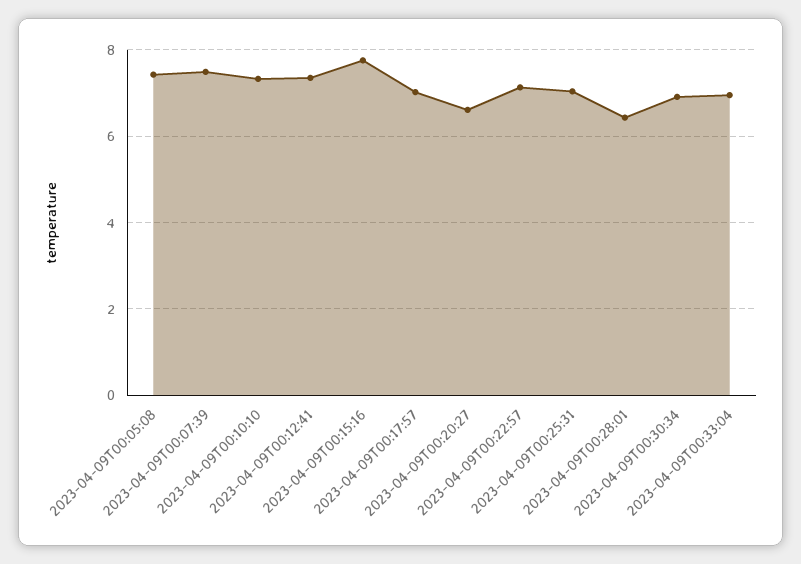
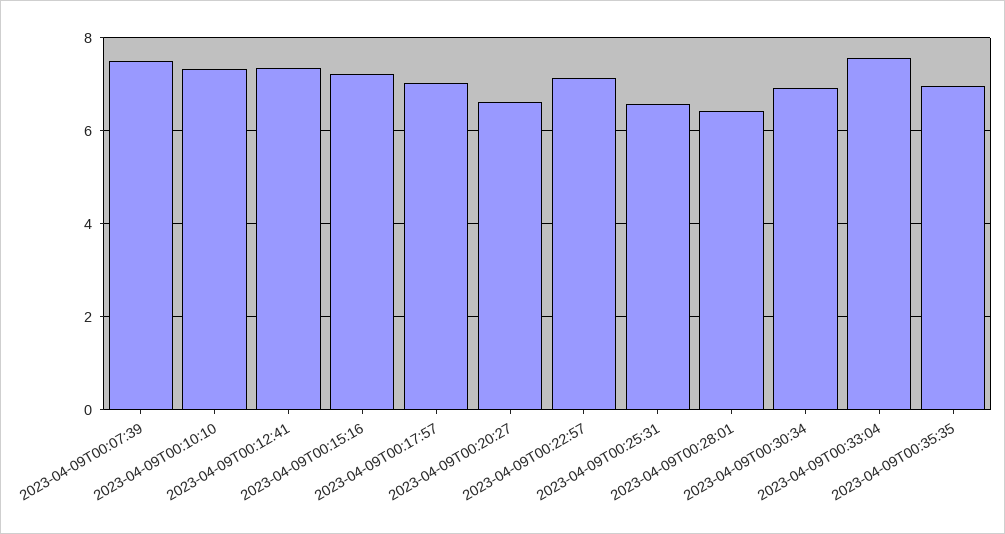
2023-04-09T00:05:08: 7.4 -> none
2023-04-09T00:15:16: 7.8 -> 7.2
2023-04-09T00:25:31: 7 -> 6.6
2023-04-09T00:33:04: 7 -> 7.6
2023-04-09T00:35:35: none -> 7

